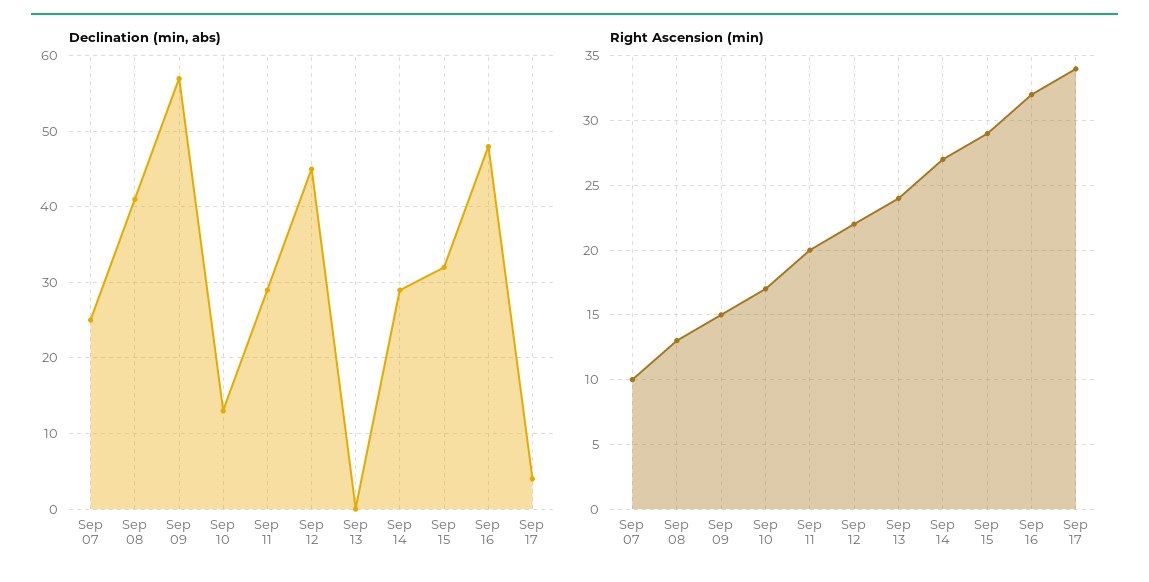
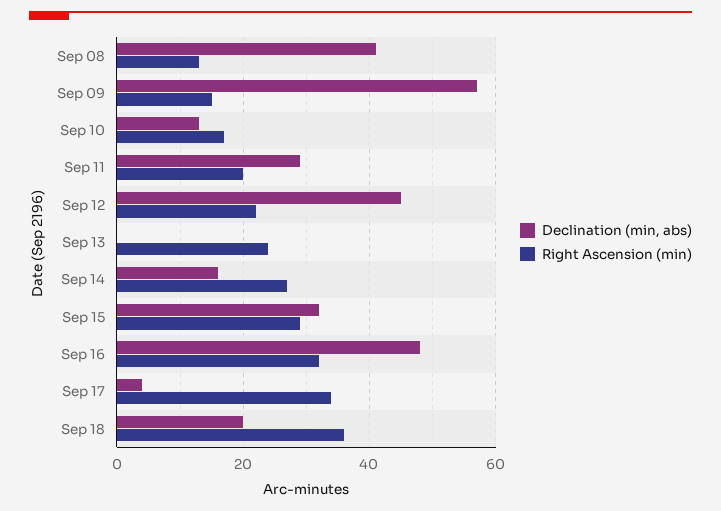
Declination (min, abs), Sep 07: 25 -> none
Declination (min, abs), Sep 14: 29 -> 15
Right Ascension (min), Sep 07: 10 -> none
Declination (min, abs), Sep 18: none -> 20
Right Ascension (min), Sep 18: none -> 35

